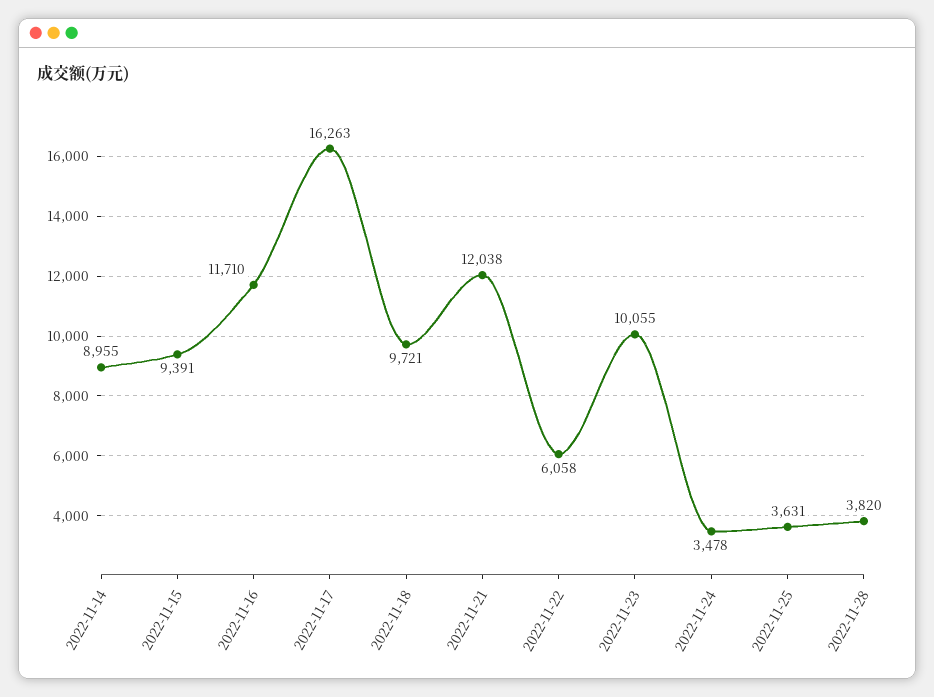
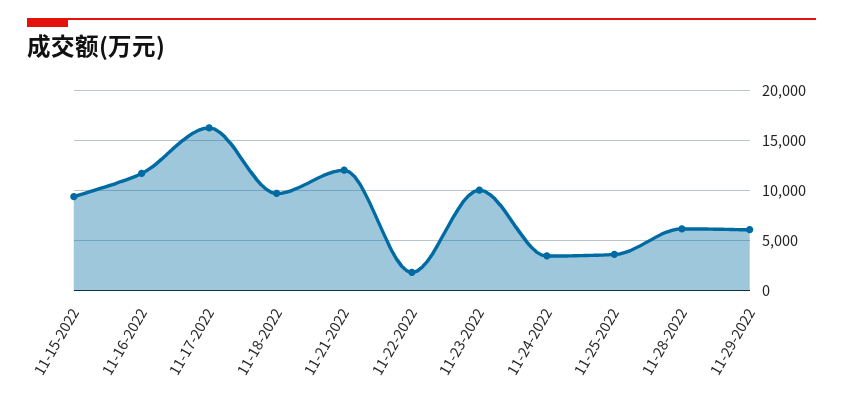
2022-11-14: 8955 -> none
2022-11-22: 6058 -> 2000
2022-11-28: 3820 -> 6000
11-29-2022: none -> 6000

